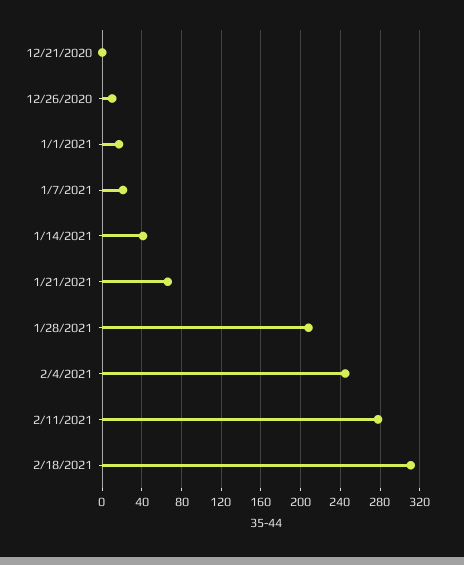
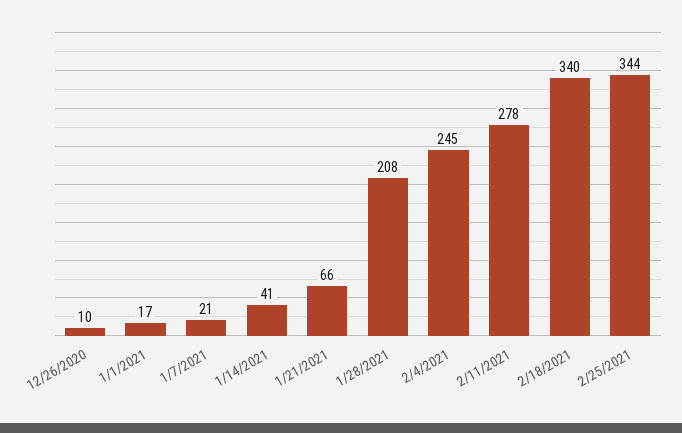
12/21/2020: 0 -> none
2/18/2021: 310 -> 340
2/25/2021: none -> 344

